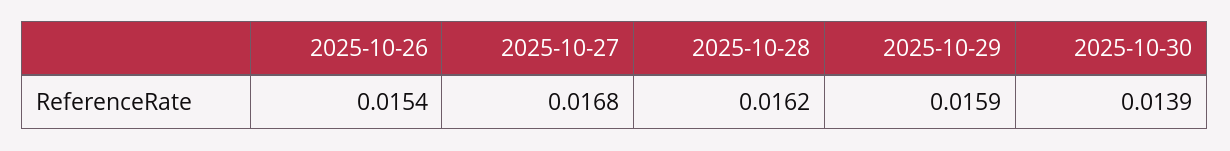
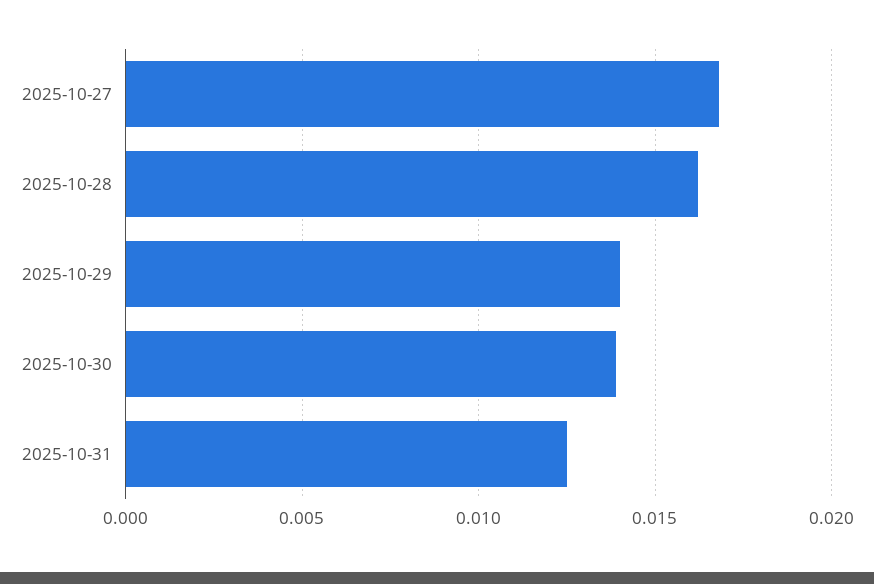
2025-10-26: 0.0154 -> none
2025-10-29: 0.0159 -> 0.014
2025-10-31: none -> 0.0125

